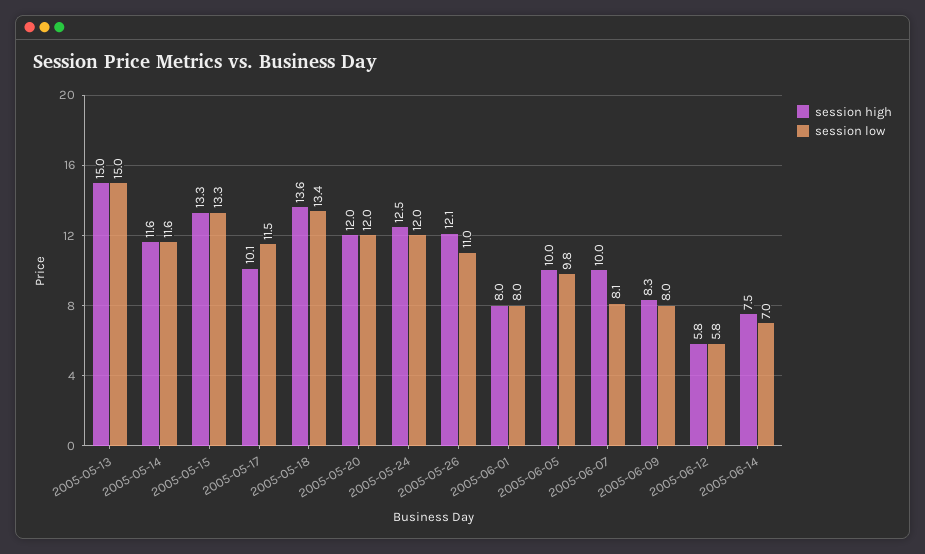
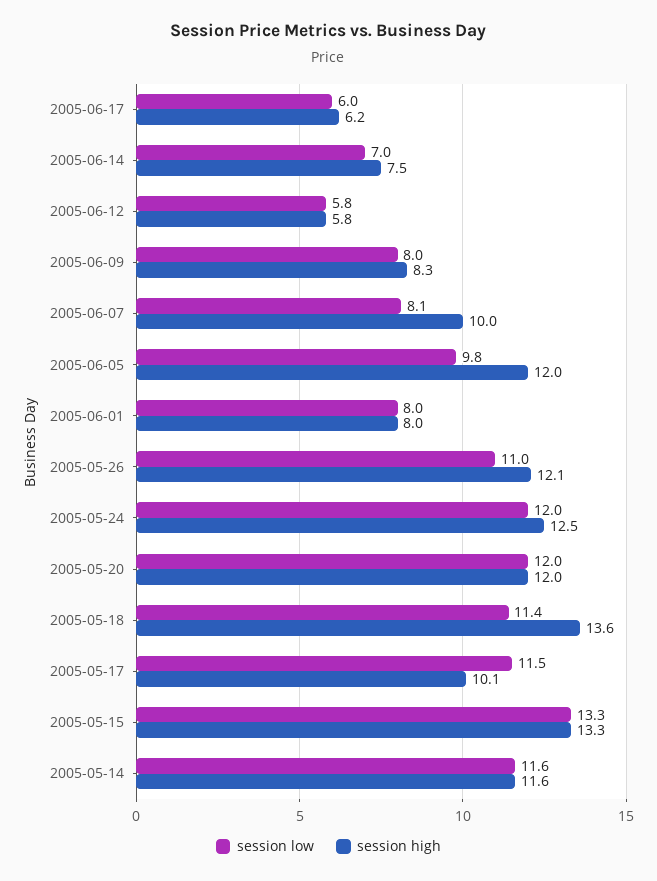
session high, 2005-05-13: 15 -> none
session low, 2005-05-13: 15 -> none
session low, 2005-05-18: 13.4 -> 11.4
session high, 2005-06-05: 10 -> 12
session low, 2005-06-17: none -> 6
session high, 2005-06-17: none -> 6.2

